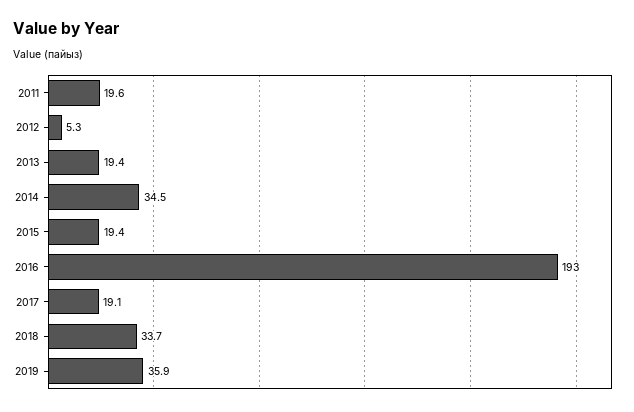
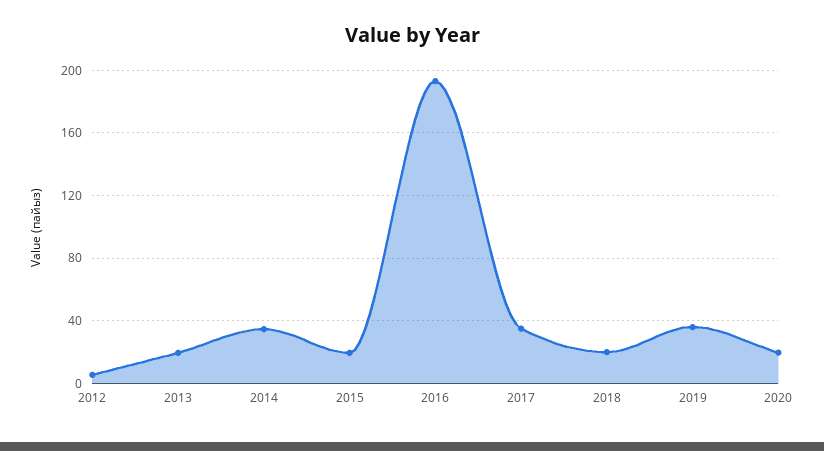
2011: 19.6 -> none
2017: 19.1 -> 35
2018: 33.7 -> 20
2020: none -> 20

